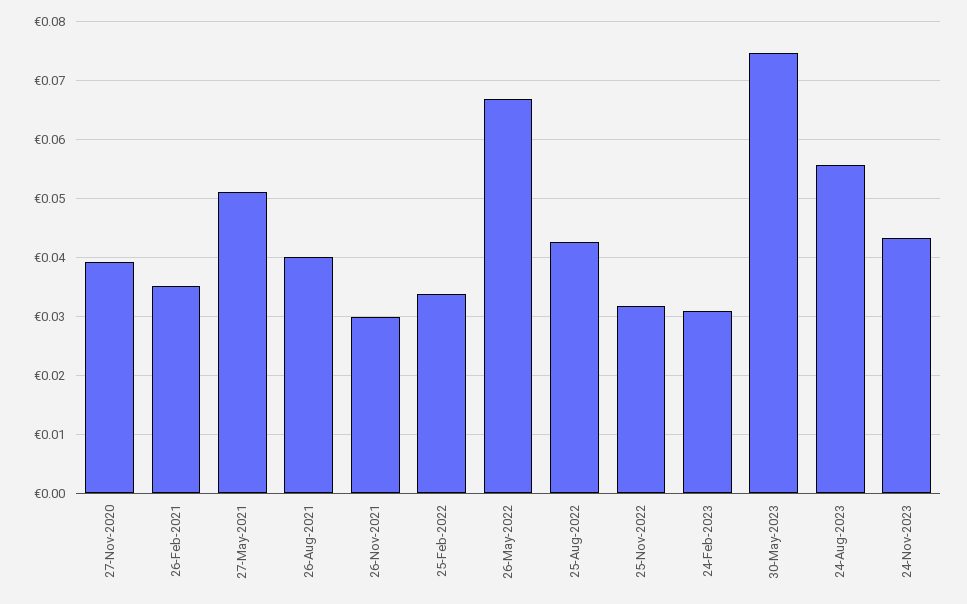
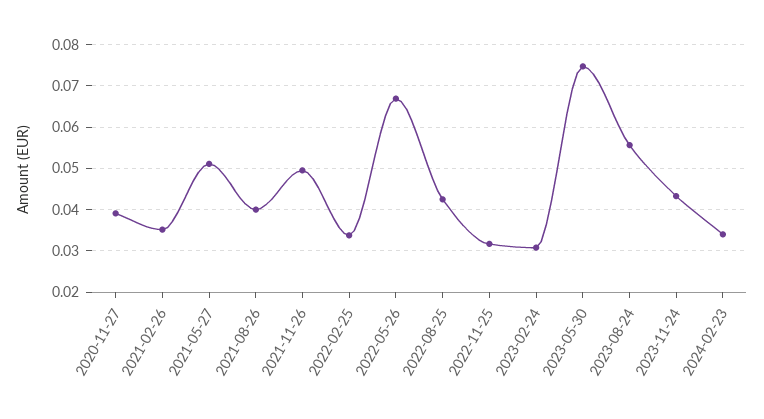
26-Nov-2021: 0.03 -> 0.05
2024-02-23: none -> 0.034

